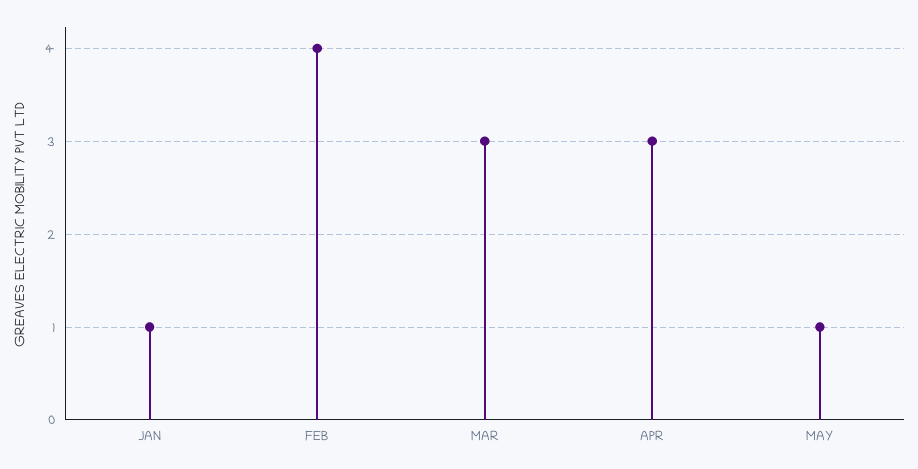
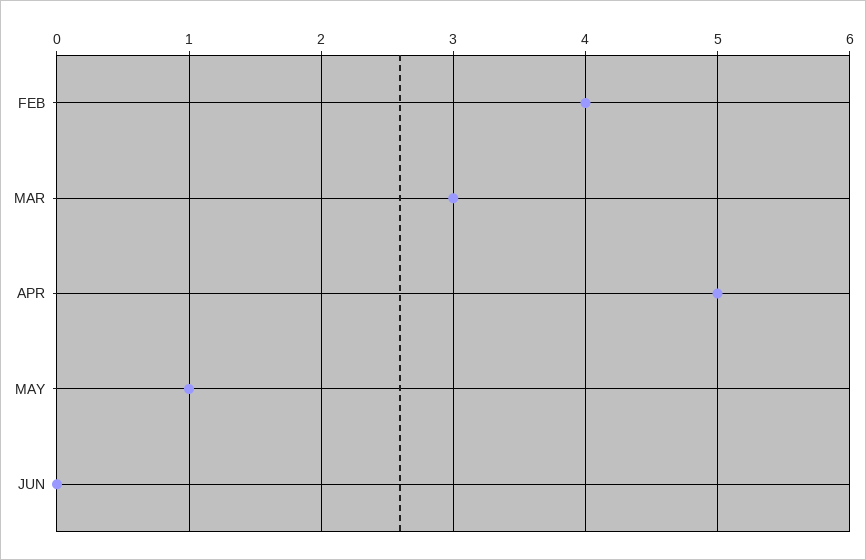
JAN: 1 -> none
APR: 3 -> 5
JUN: none -> 0

